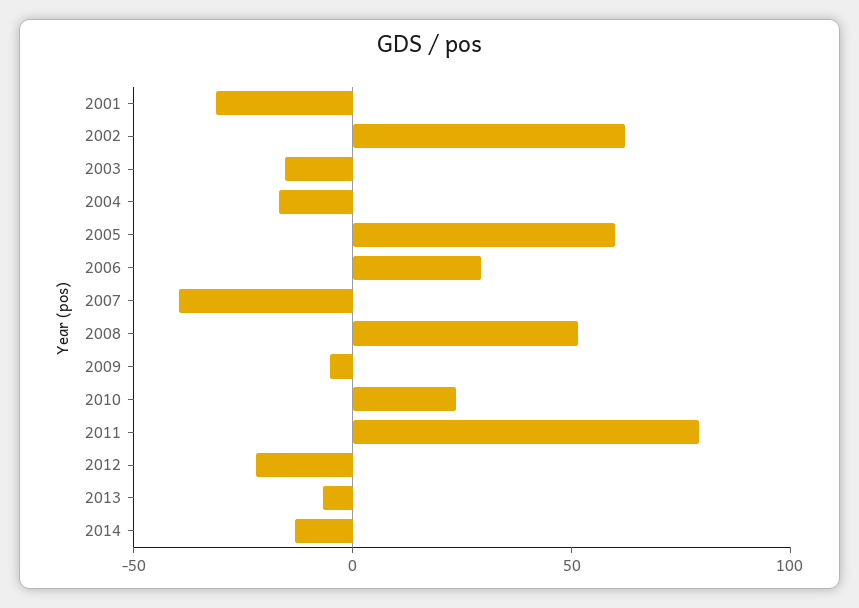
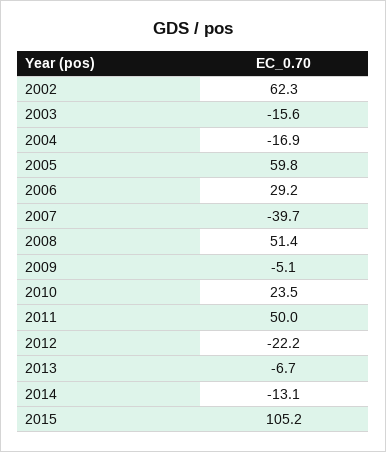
2001: -30 -> none
2011: 80 -> 50
2015: none -> 105.2

